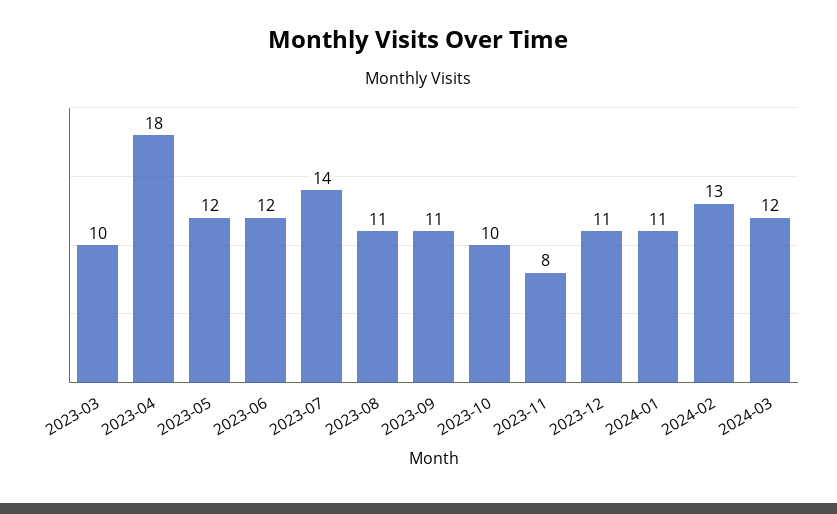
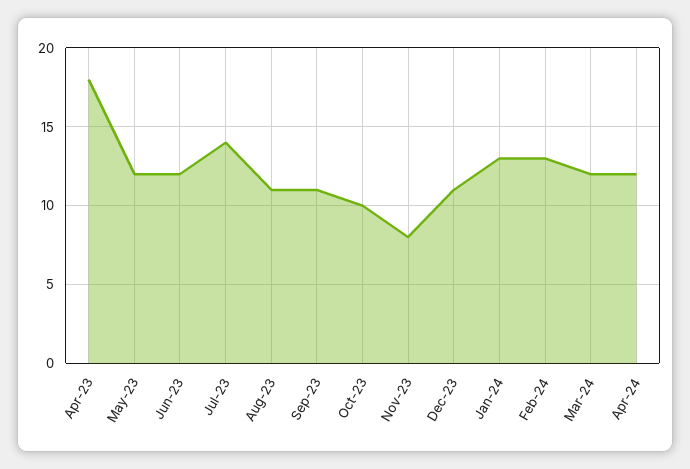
2023-03: 10 -> none
2024-01: 11 -> 13
Apr-24: none -> 12

